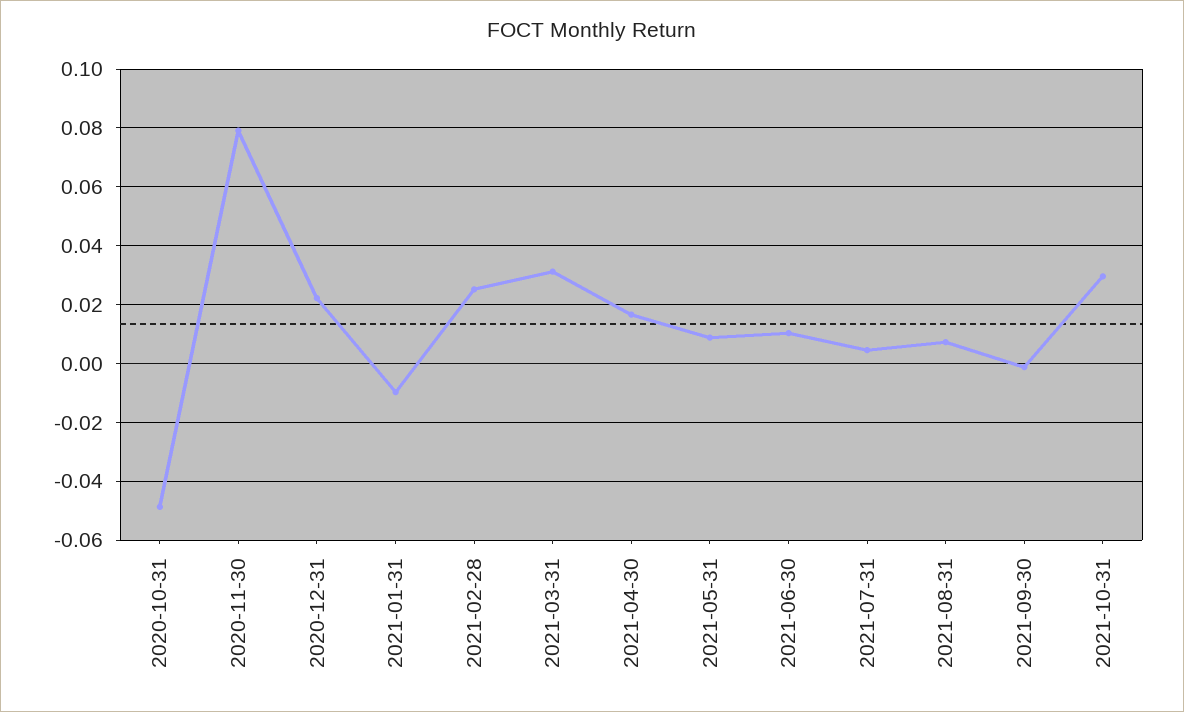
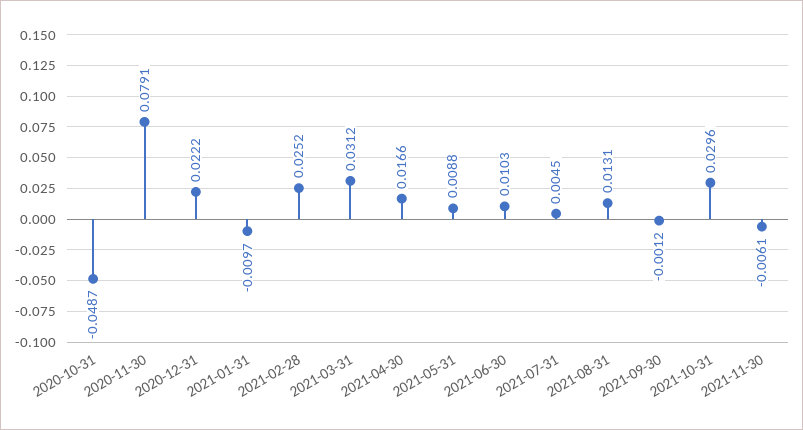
2021-08-31: 0.0075 -> 0.0131
2021-11-30: none -> -0.0061

